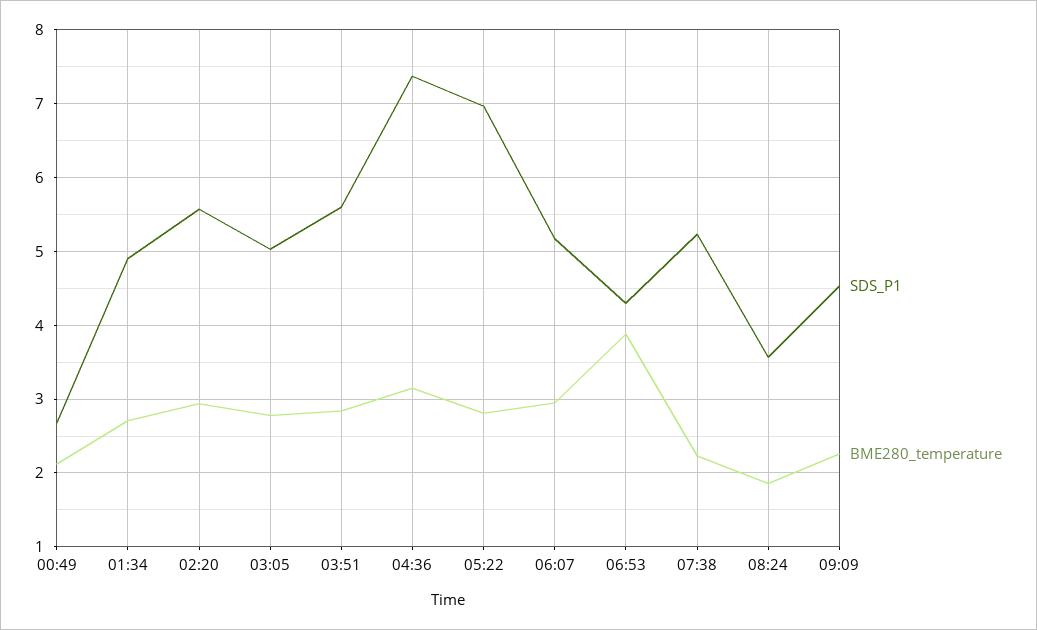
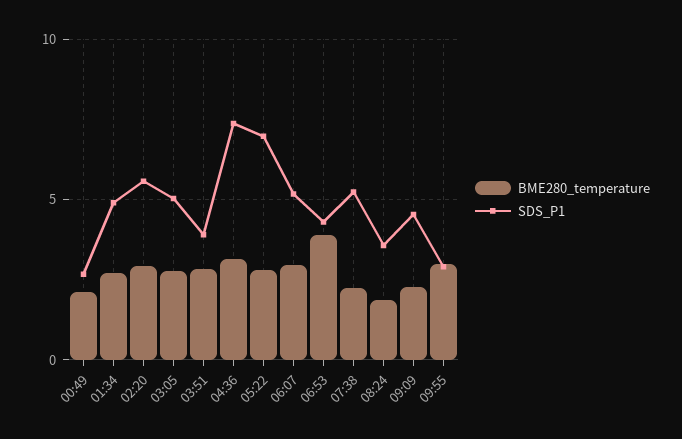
SDS_P1, 03:51: 5.6 -> 4
BME280_temperature, 09:55: none -> 3
SDS_P1, 09:55: none -> 3

